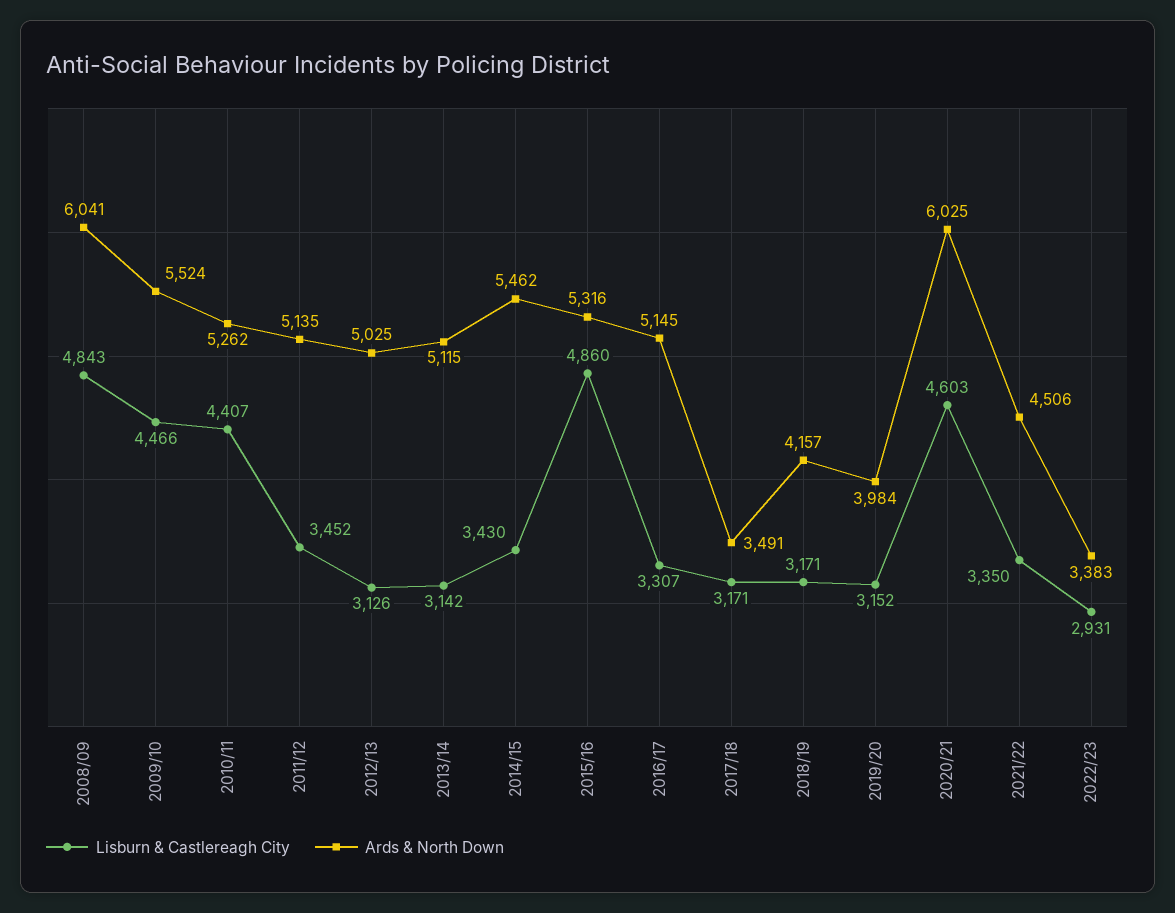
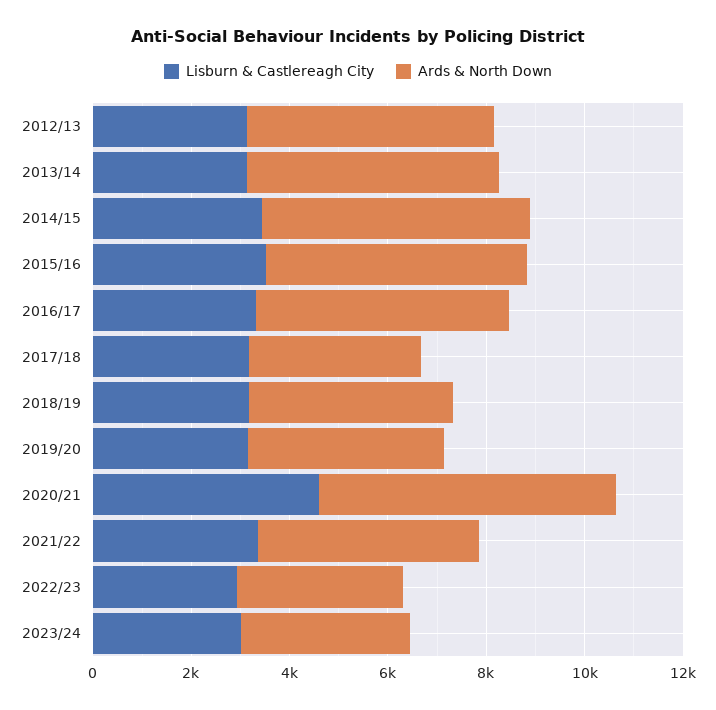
Lisburn & Castlereagh City, 2008/09: 4843 -> none
Ards & North Down, 2008/09: 6041 -> none
Lisburn & Castlereagh City, 2009/10: 4466 -> none
Ards & North Down, 2009/10: 5524 -> none
Lisburn & Castlereagh City, 2010/11: 4407 -> none
Ards & North Down, 2010/11: 5262 -> none
Lisburn & Castlereagh City, 2011/12: 3452 -> none
Ards & North Down, 2011/12: 5135 -> none
Lisburn & Castlereagh City, 2015/16: 4860 -> 3500
Lisburn & Castlereagh City, 2023/24: none -> 3000
Ards & North Down, 2023/24: none -> 3500

